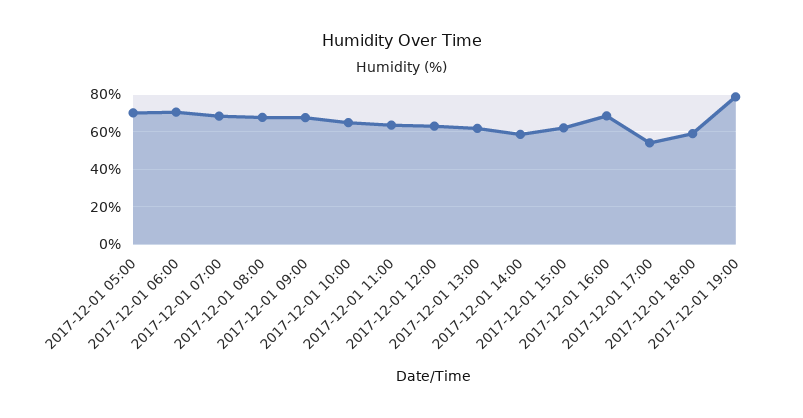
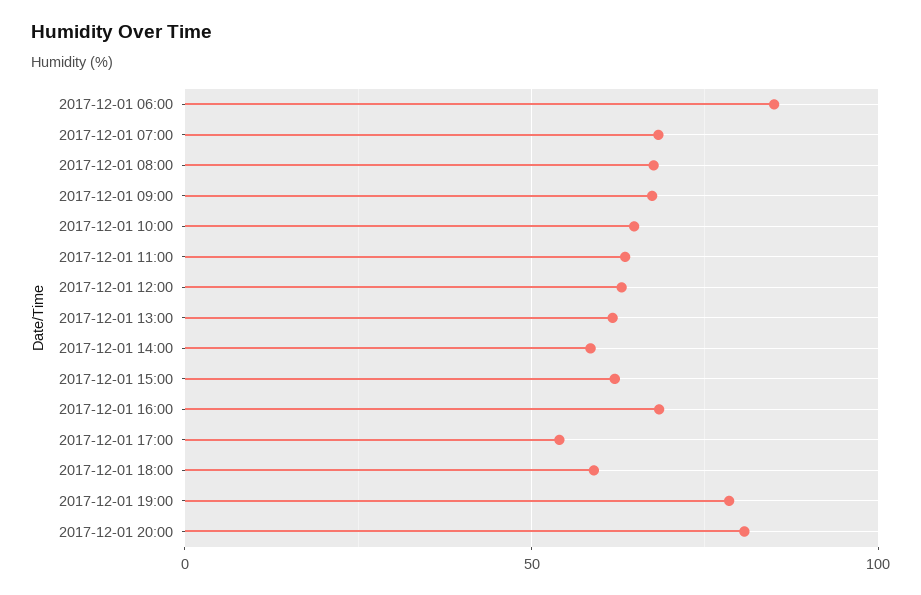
2017-12-01 05:00: 70 -> none
2017-12-01 06:00: 70 -> 85
2017-12-01 20:00: none -> 80

